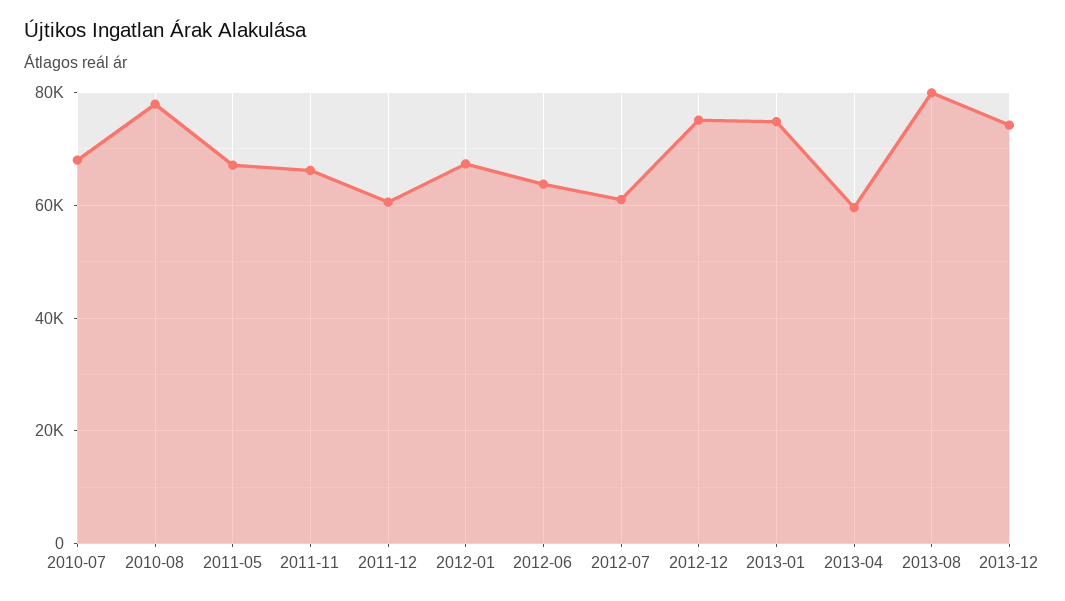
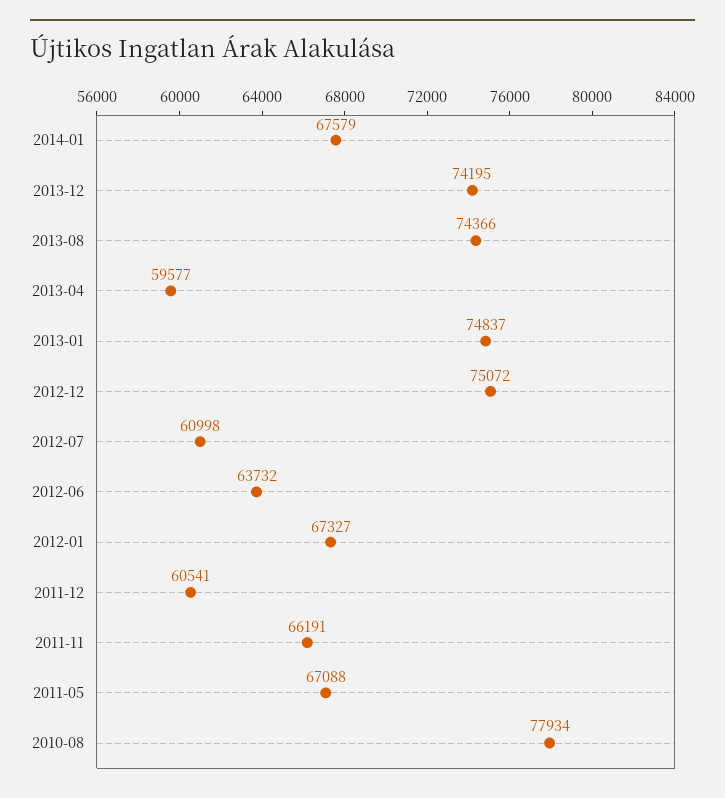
2010-07: 68000 -> none
2013-08: 80000 -> 74366
2014-01: none -> 67579

